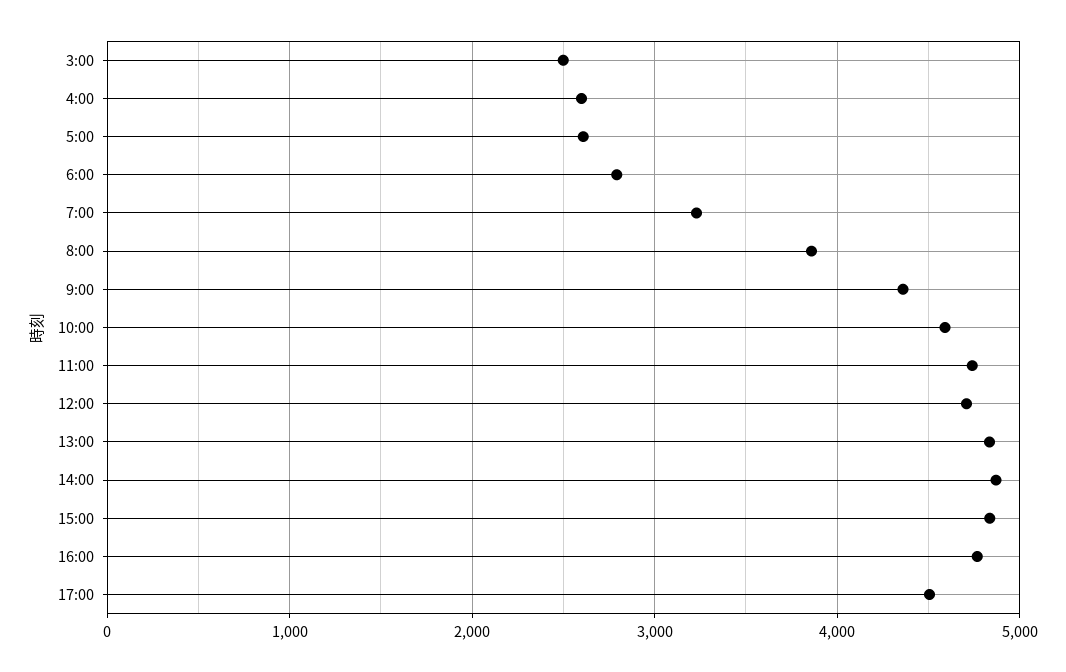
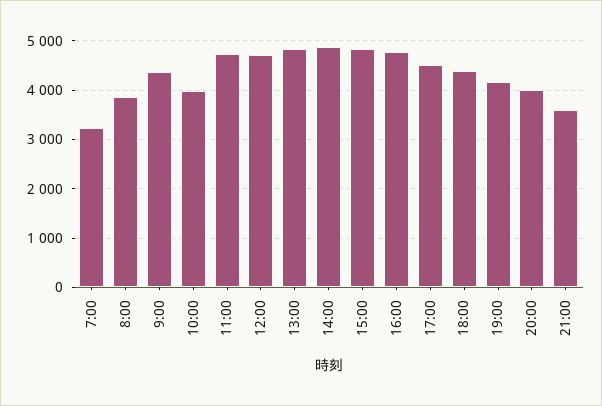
3:00: 2500 -> none
4:00: 2600 -> none
5:00: 2600 -> none
6:00: 2800 -> none
10:00: 4600 -> 4000
18:00: none -> 4400
19:00: none -> 4200
20:00: none -> 4000
21:00: none -> 3600

